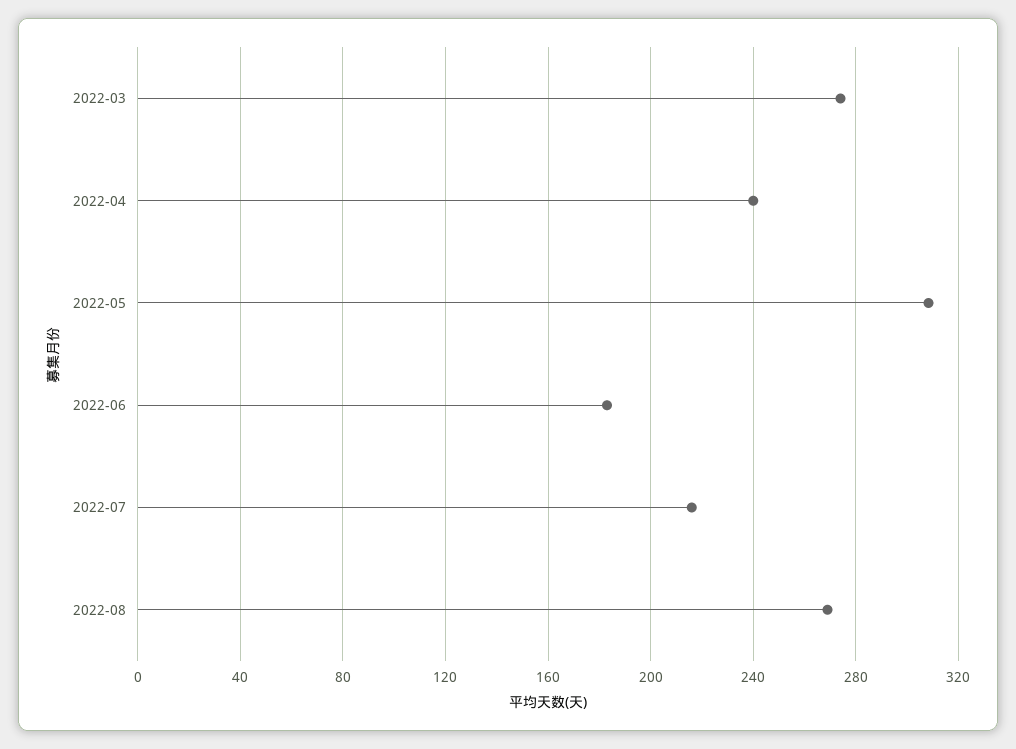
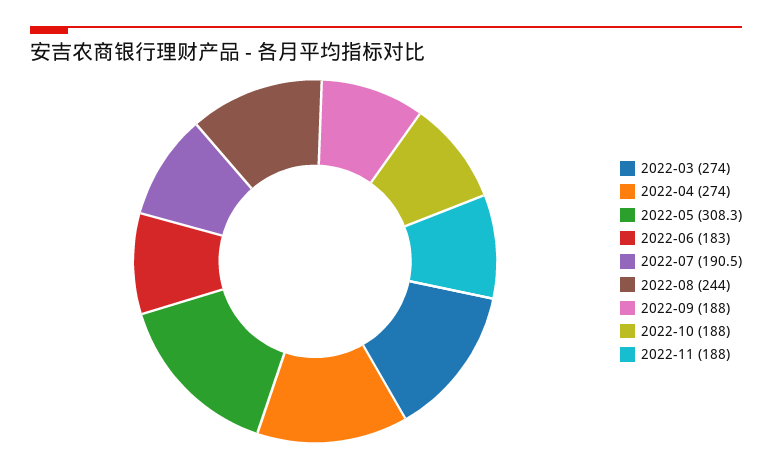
2022-04: 240 -> 274
2022-07: 215 -> 190.5
2022-08: 270 -> 244
2022-09: none -> 188
2022-10: none -> 188
2022-11: none -> 188

